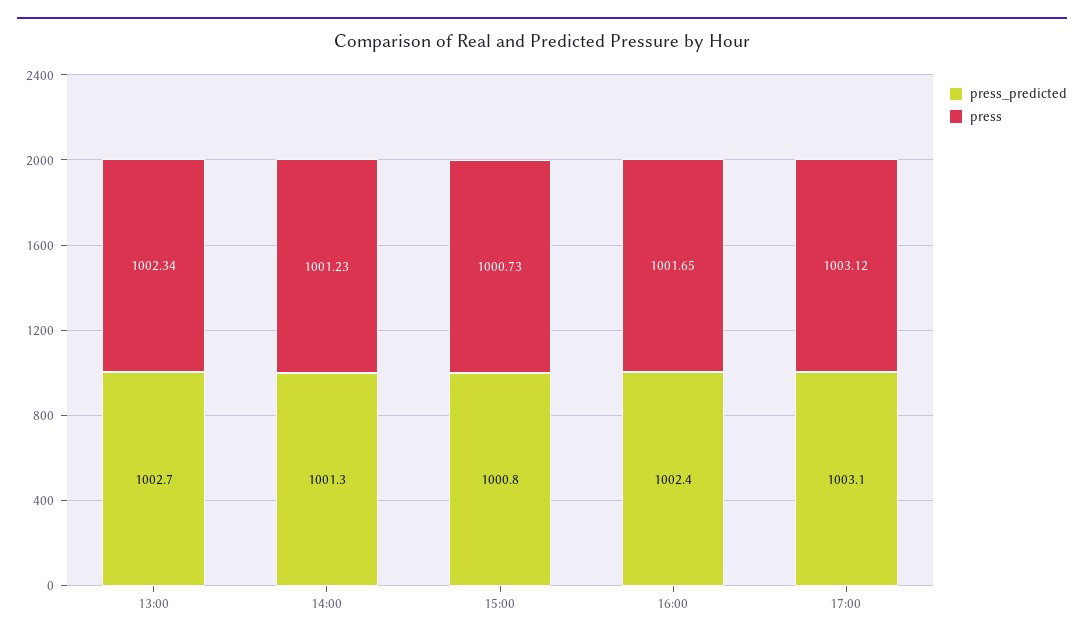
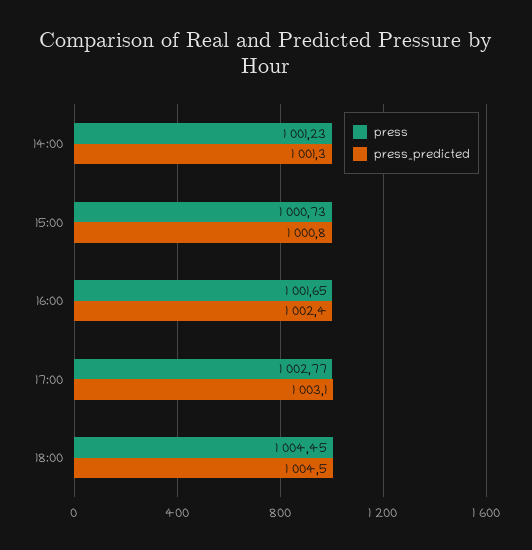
press_predicted, 13:00: 1002.7 -> none
press, 13:00: 1002.34 -> none
press, 17:00: 1003.12 -> 1002.77
press, 18:00: none -> 1004.45
press_predicted, 18:00: none -> 1004.5

